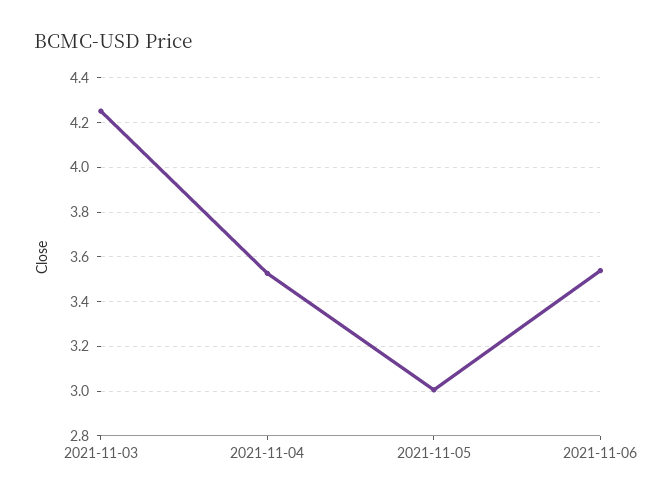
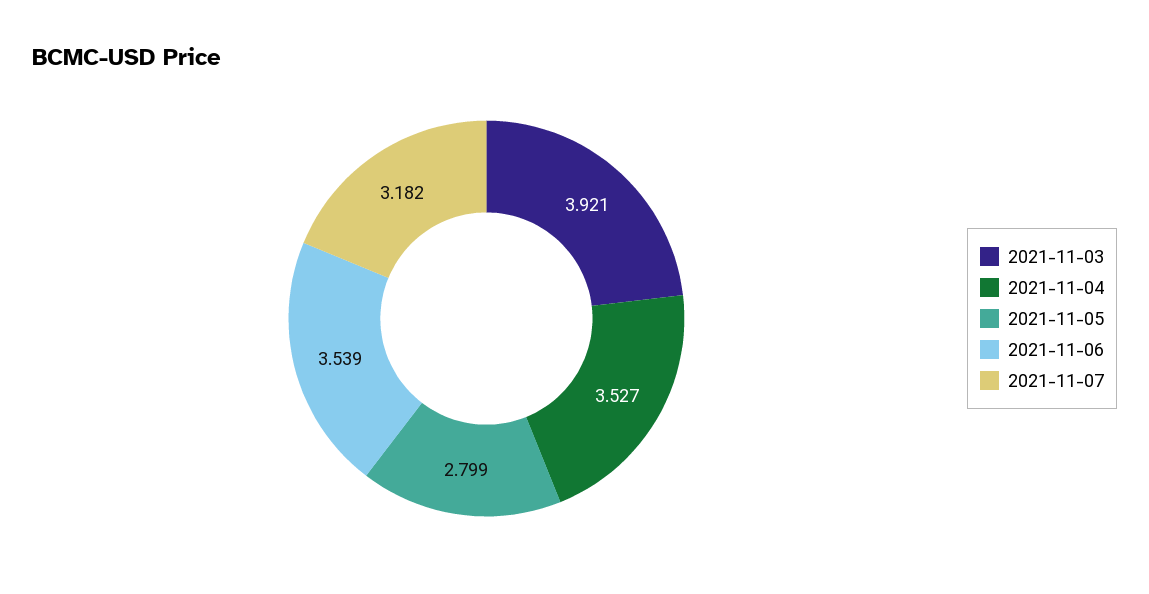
2021-11-03: 4.25 -> 3.921
2021-11-05: 3 -> 2.799
2021-11-07: none -> 3.182

